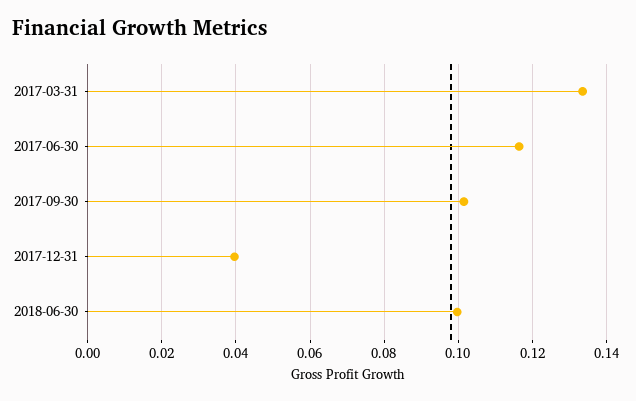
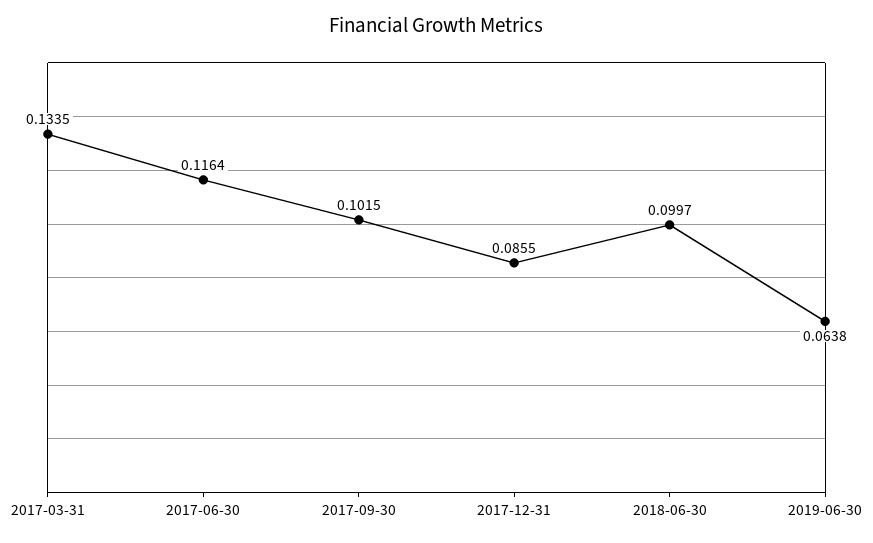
2017-12-31: 0.04 -> 0.0855
2019-06-30: none -> 0.0638

